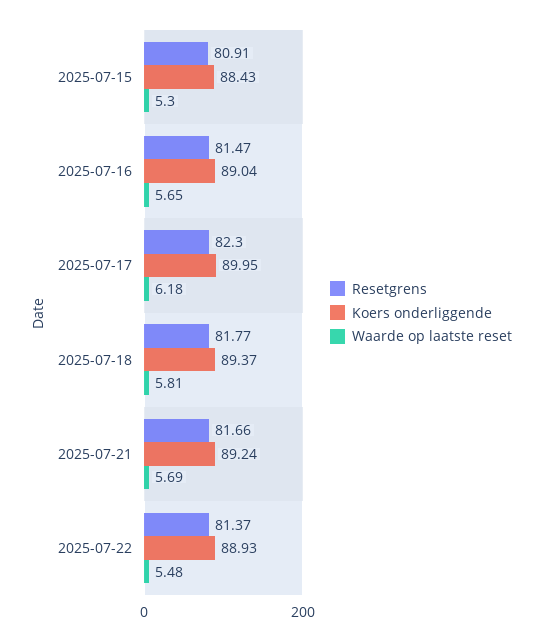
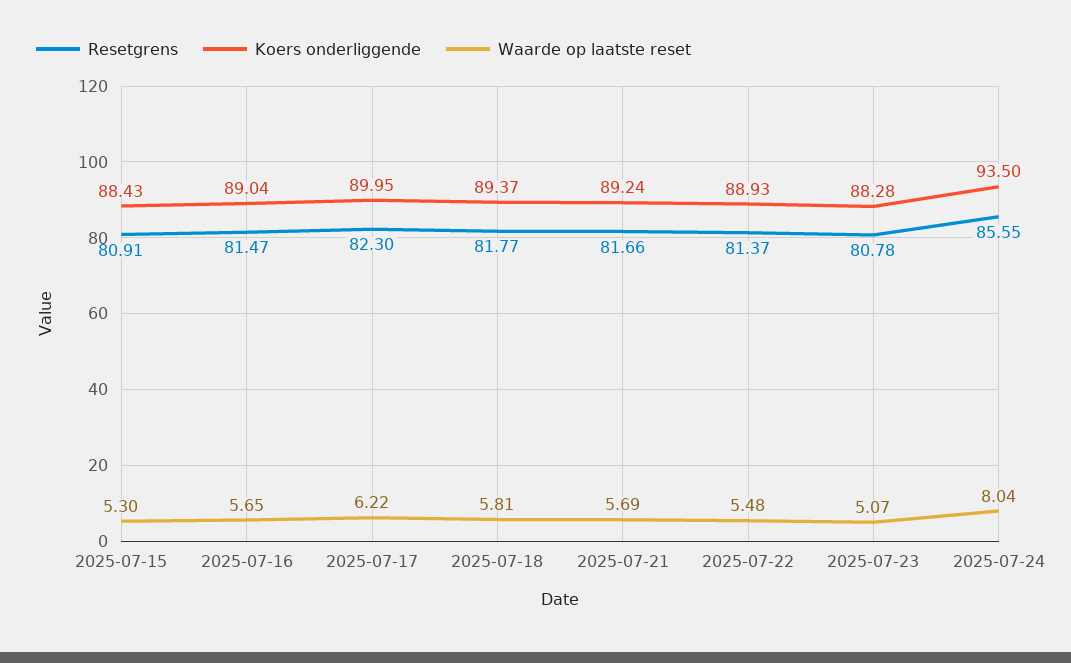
Waarde op laatste reset, 2025-07-17: 6.18 -> 6.22
Resetgrens, 2025-07-23: none -> 80.78
Koers onderliggende, 2025-07-23: none -> 88.28
Waarde op laatste reset, 2025-07-23: none -> 5.07
Resetgrens, 2025-07-24: none -> 85.55
Koers onderliggende, 2025-07-24: none -> 93.5
Waarde op laatste reset, 2025-07-24: none -> 8.04

